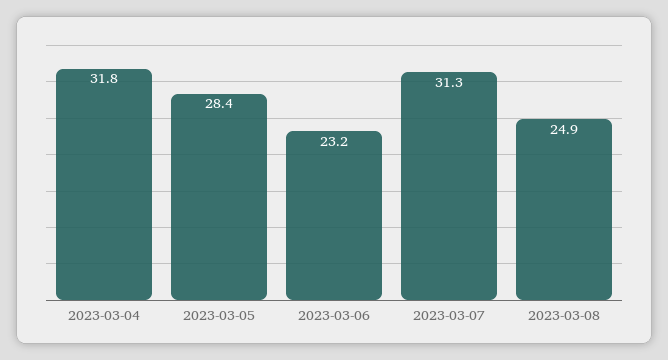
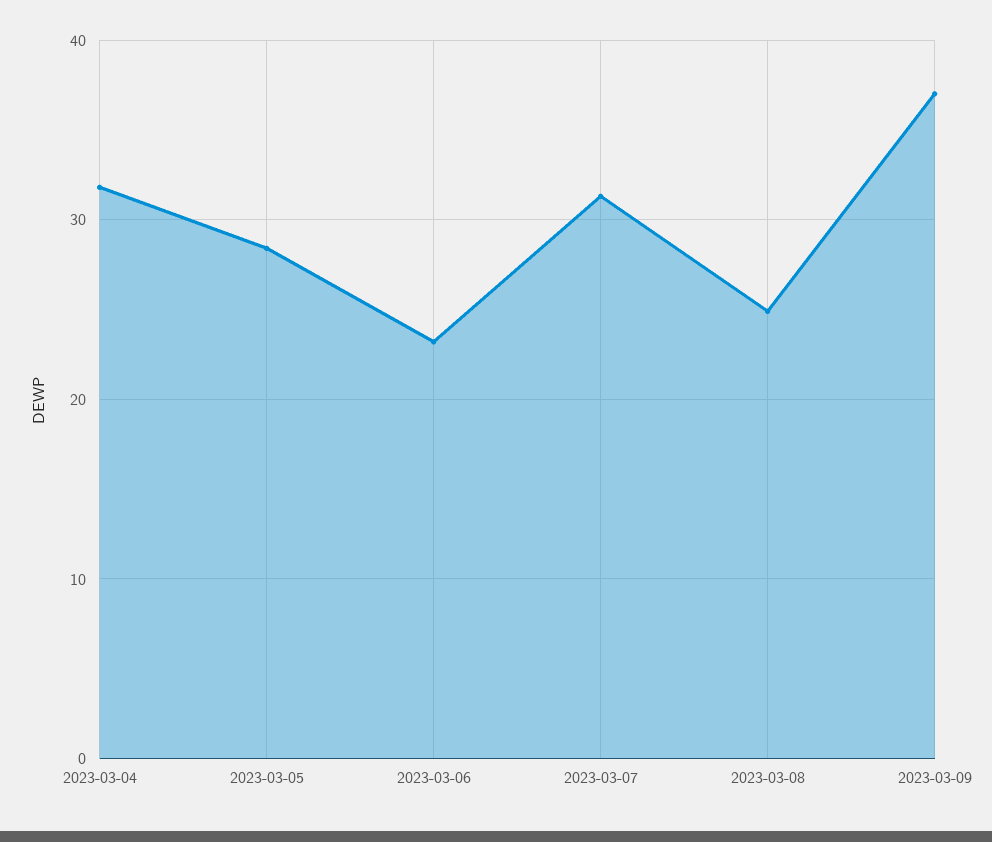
2023-03-09: none -> 37

